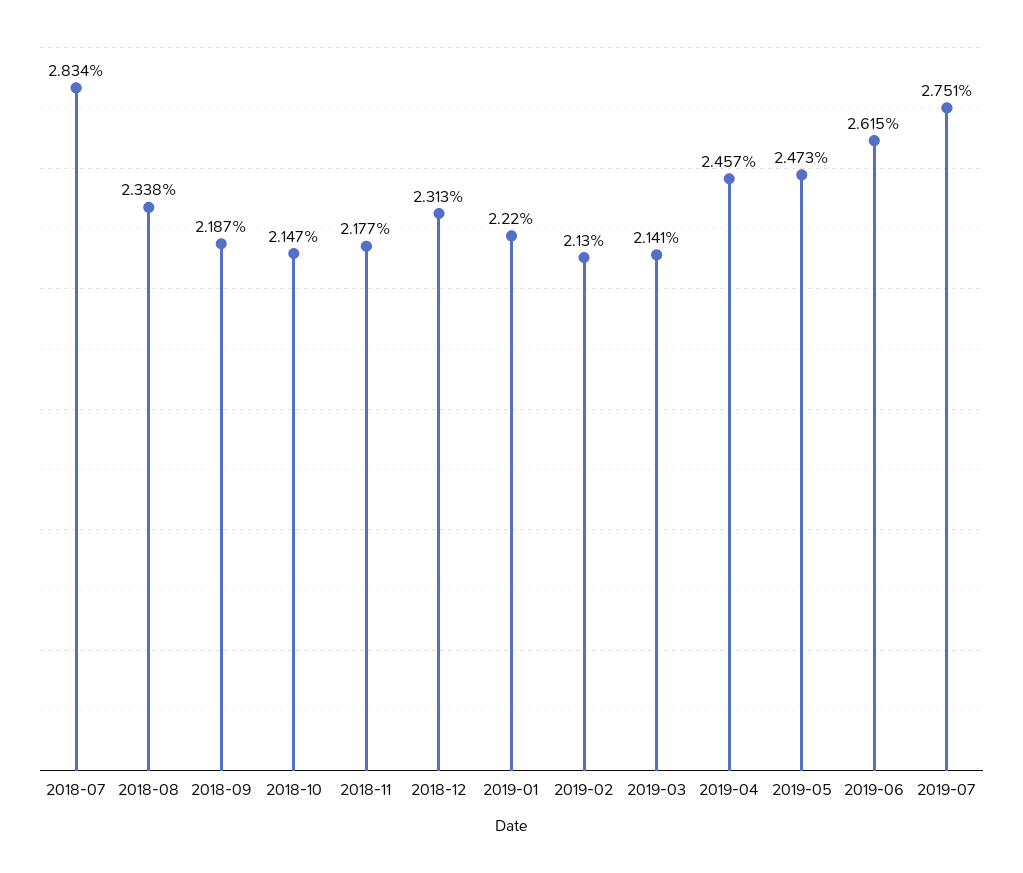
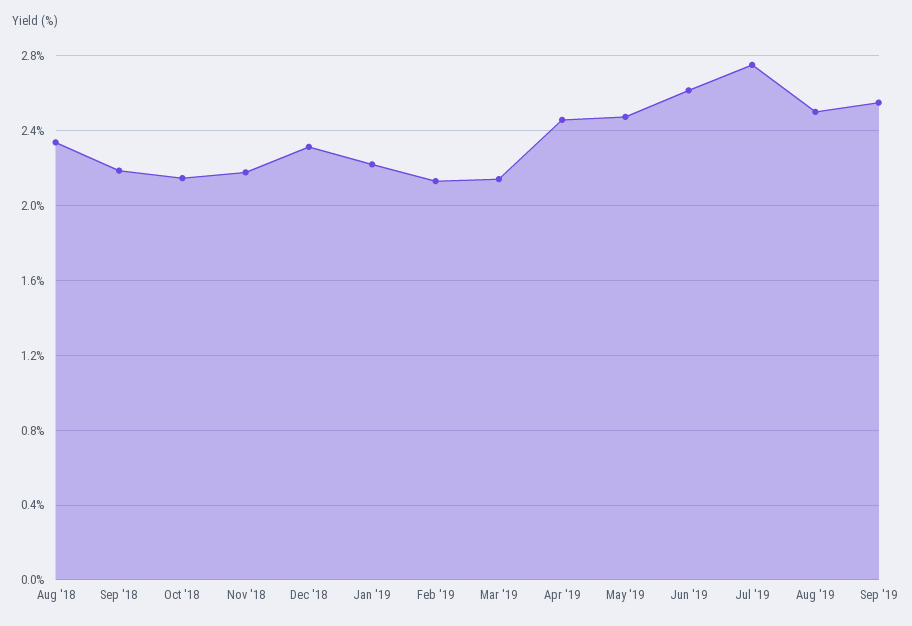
2018-07: 2.834 -> none
Aug '19: none -> 2.5
Sep '19: none -> 2.55

